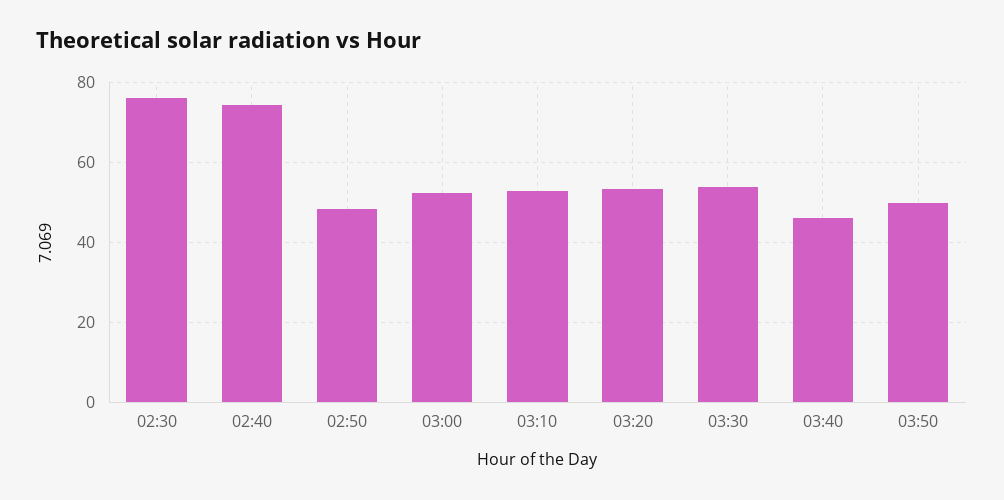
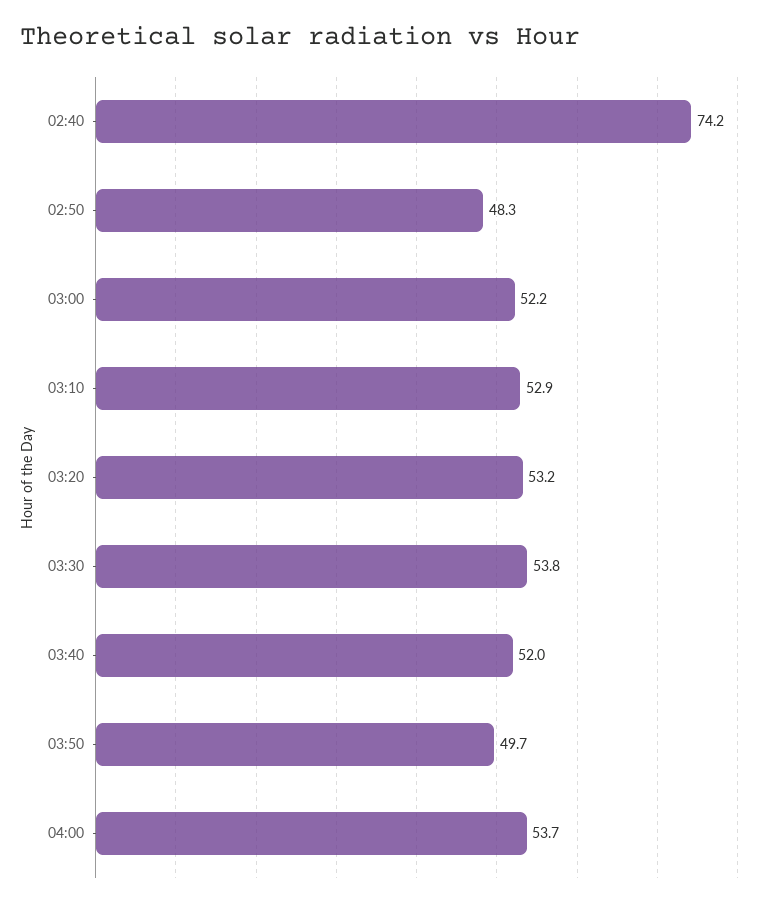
02:30: 76 -> none
03:40: 46 -> 52
04:00: none -> 53.7

